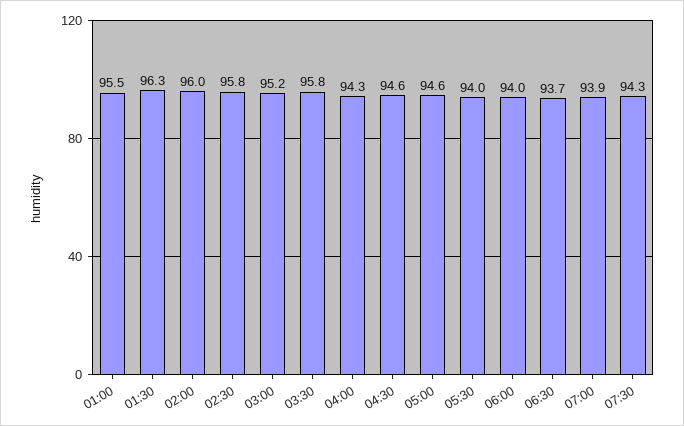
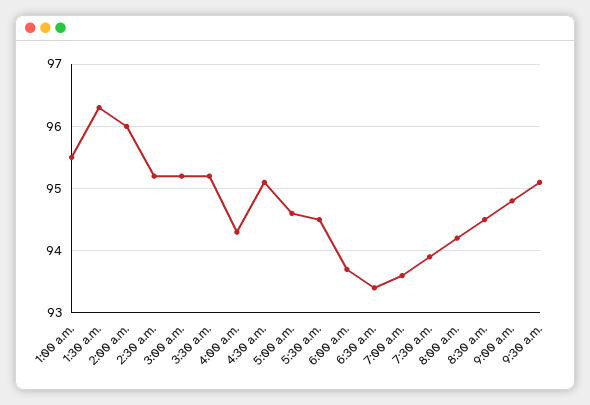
02:30: 95.8 -> 95.2
03:30: 95.8 -> 95.2
04:30: 94.6 -> 95.1
05:30: 94 -> 94.5
06:00: 94 -> 93.7
06:30: 93.7 -> 93.4
07:00: 93.9 -> 93.6
07:30: 94.3 -> 93.9
8:00 a.m.: none -> 94.2
8:30 a.m.: none -> 94.5
9:00 a.m.: none -> 94.8
9:30 a.m.: none -> 95.1

